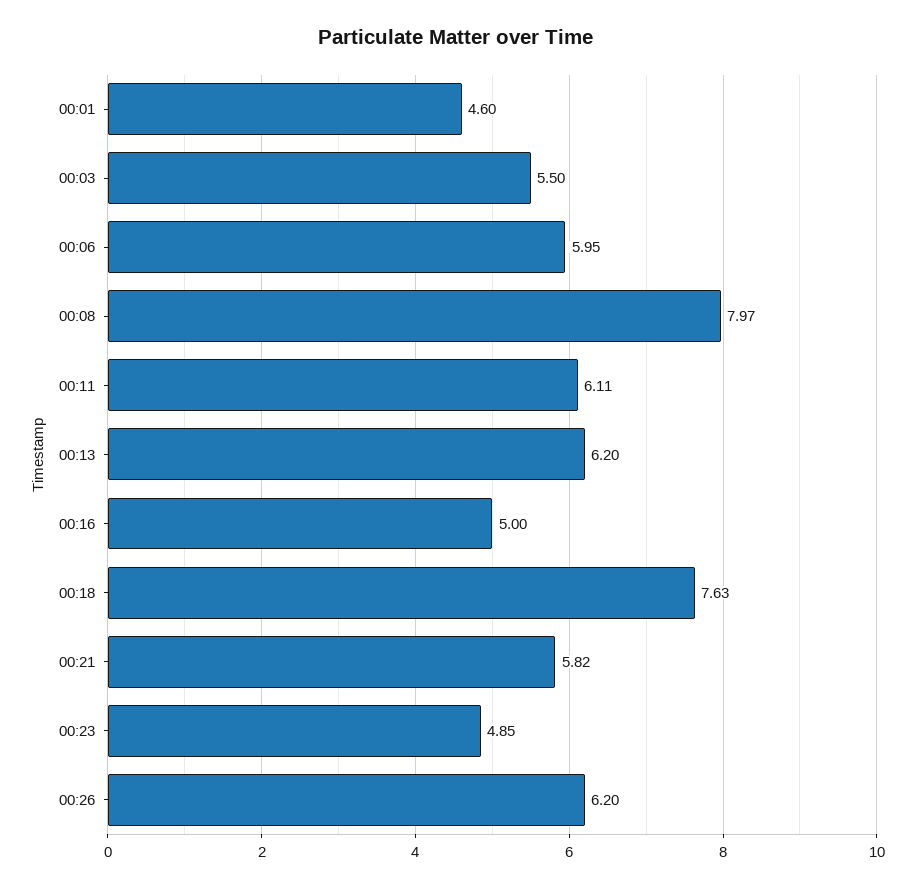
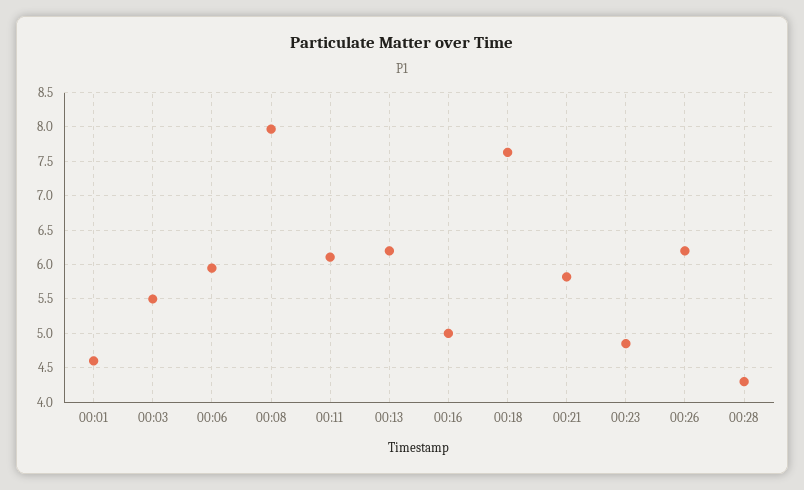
00:28: none -> 4.3

